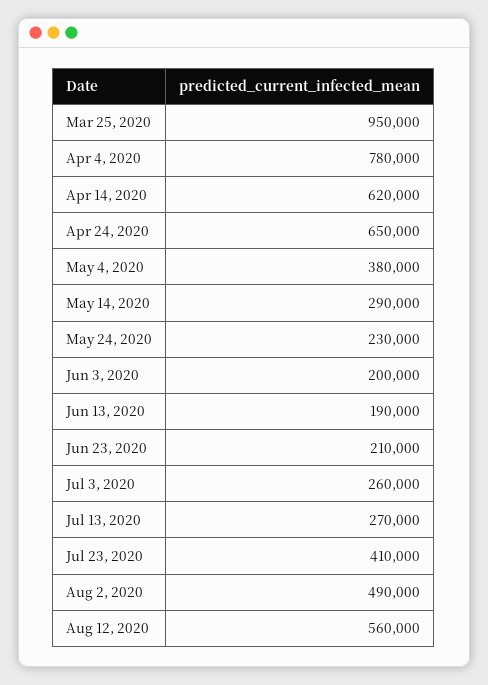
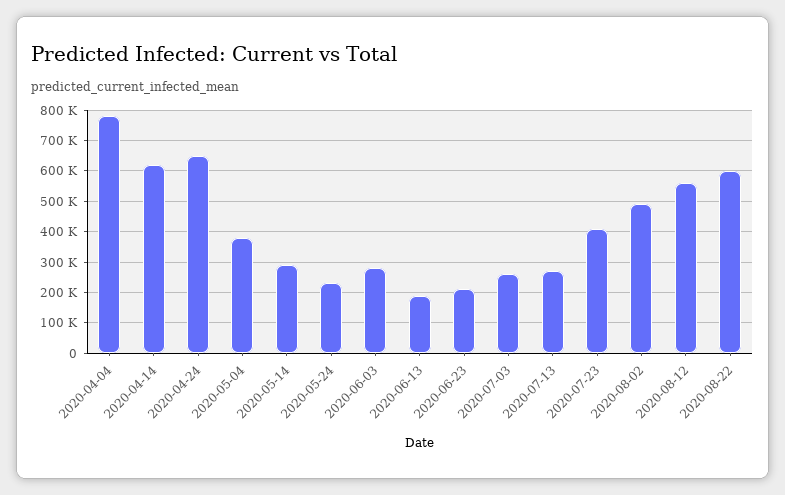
Mar 25, 2020: 950000 -> none
Jun 3, 2020: 200000 -> 280000
2020-08-22: none -> 600000

